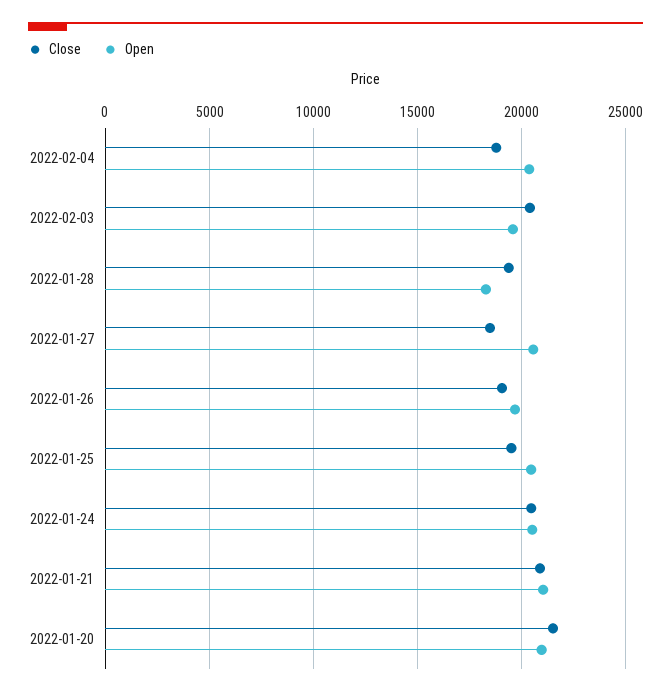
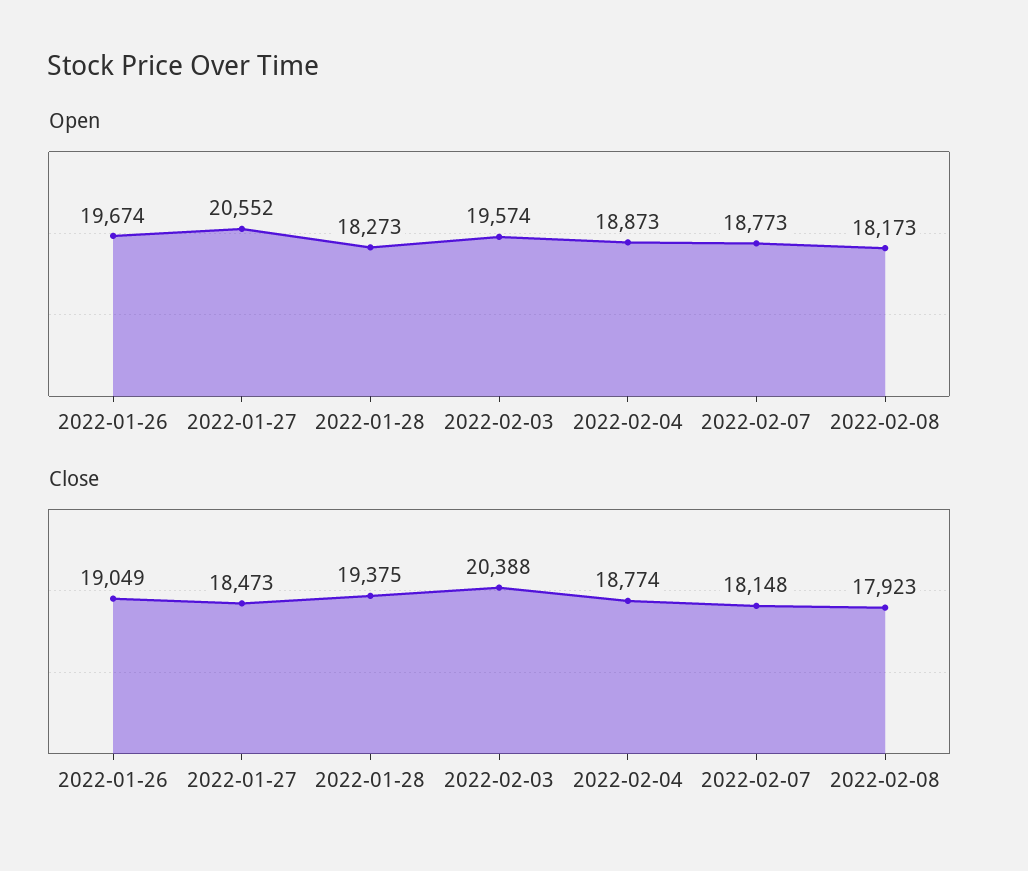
Open, 2022-02-04: 20500 -> 18873
Close, 2022-01-25: 19500 -> none
Open, 2022-01-25: 20500 -> none
Close, 2022-01-24: 20500 -> none
Open, 2022-01-24: 20500 -> none
Close, 2022-01-21: 21000 -> none
Open, 2022-01-21: 21000 -> none
Close, 2022-01-20: 21500 -> none
Open, 2022-01-20: 21000 -> none
Open, 2022-02-07: none -> 18773
Open, 2022-02-08: none -> 18173
Close, 2022-02-07: none -> 18148
Close, 2022-02-08: none -> 17923

